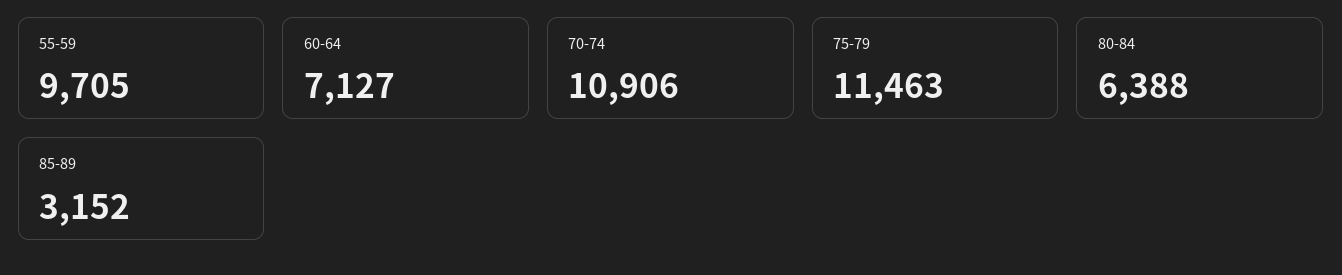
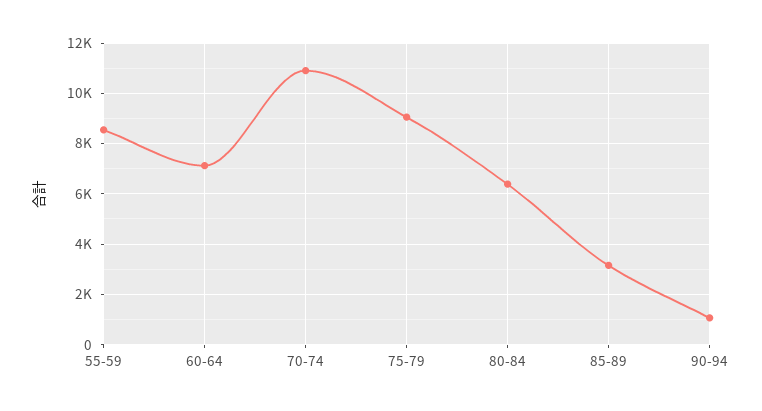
55-59: 9705 -> 8500
75-79: 11463 -> 9000
90-94: none -> 1000

